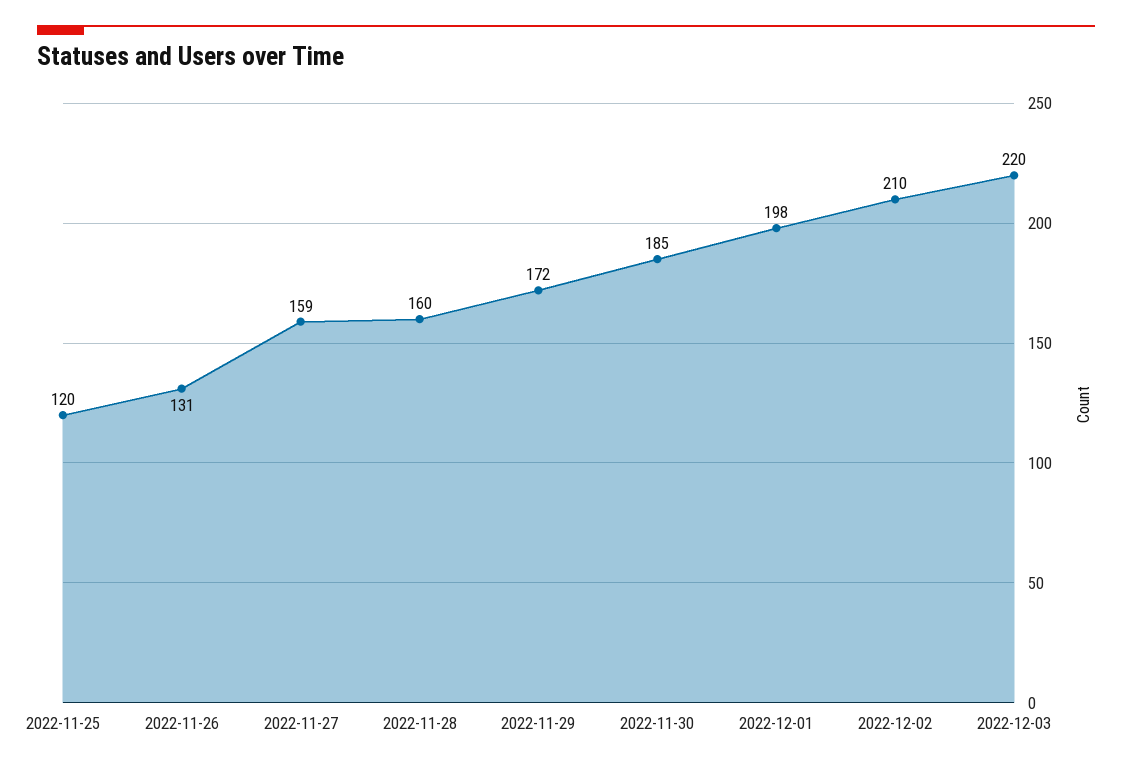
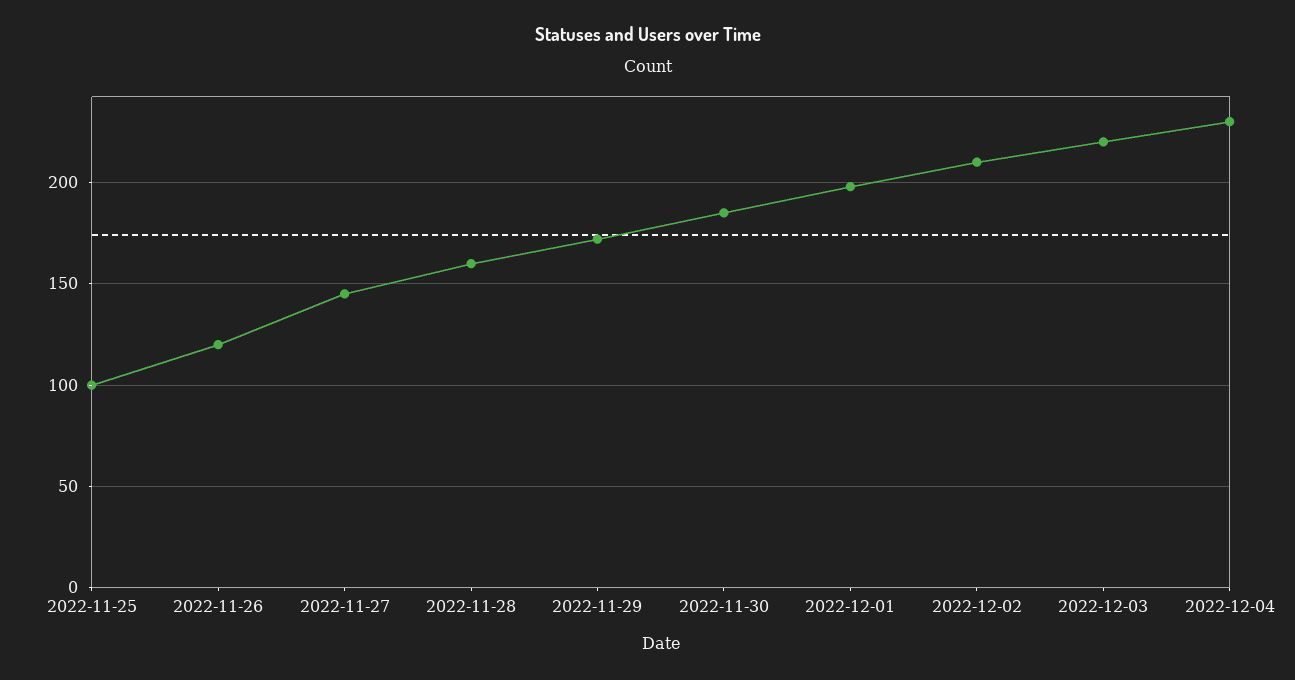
2022-11-25: 120 -> 100
2022-11-26: 131 -> 120
2022-11-27: 159 -> 145
2022-12-04: none -> 230

